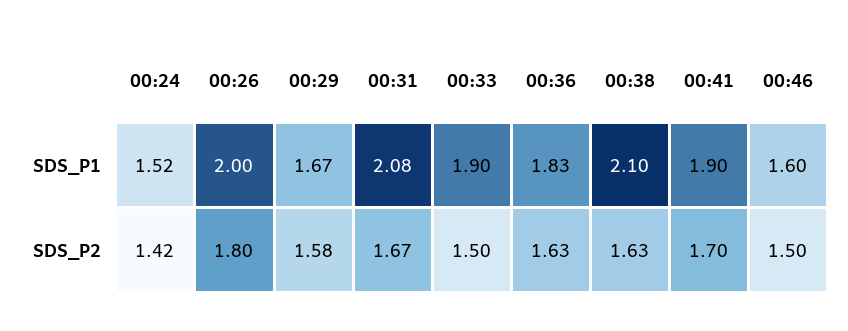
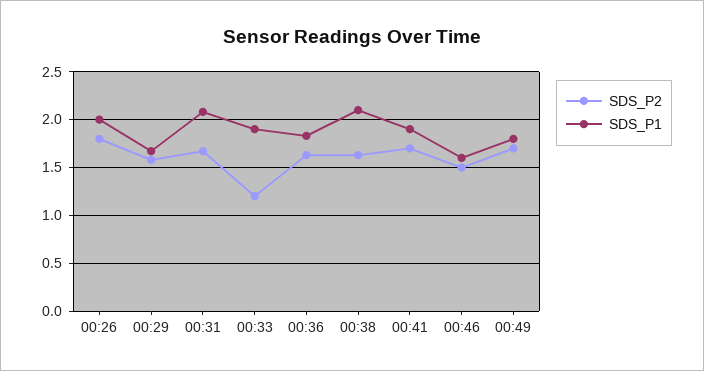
SDS_P1, 00:24: 1.52 -> none
SDS_P2, 00:24: 1.42 -> none
SDS_P2, 00:33: 1.5 -> 1.2
SDS_P2, 00:49: none -> 1.7
SDS_P1, 00:49: none -> 1.8

